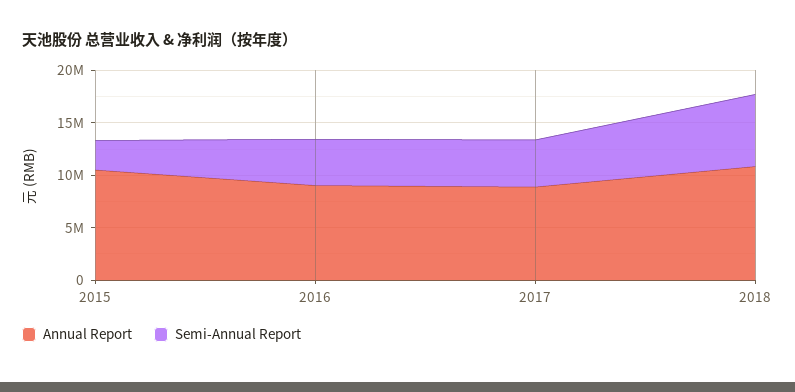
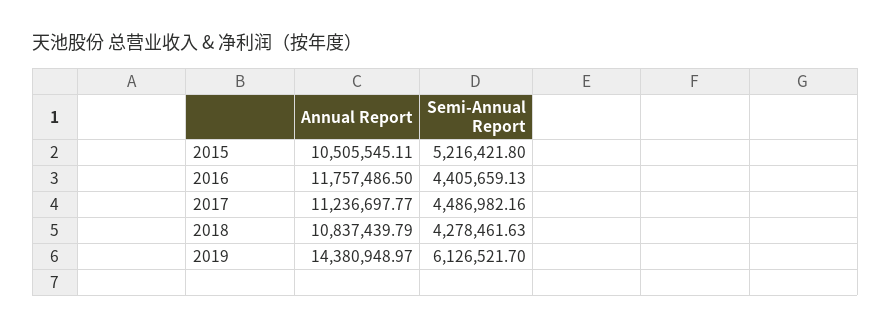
Semi-Annual Report, 2015: 3000000 -> 5216421.8
Annual Report, 2016: 9000000 -> 11757486.5
Annual Report, 2017: 9000000 -> 11236697.77
Semi-Annual Report, 2018: 7000000 -> 4278461.63
Annual Report, 2019: none -> 14380948.97
Semi-Annual Report, 2019: none -> 6126521.7

